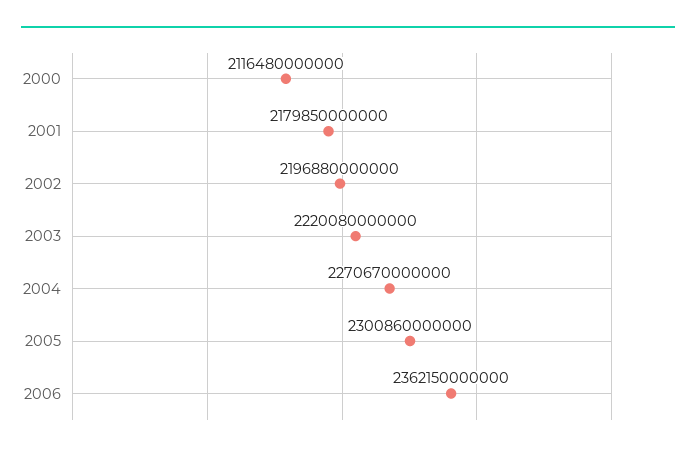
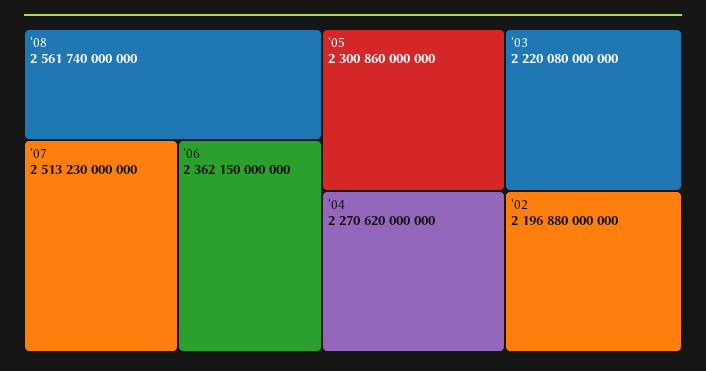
2000: 2116480000000 -> none
2001: 2179850000000 -> none
2004: 2270670000000 -> 2270620000000
'08: none -> 2561740000000
'07: none -> 2513230000000

